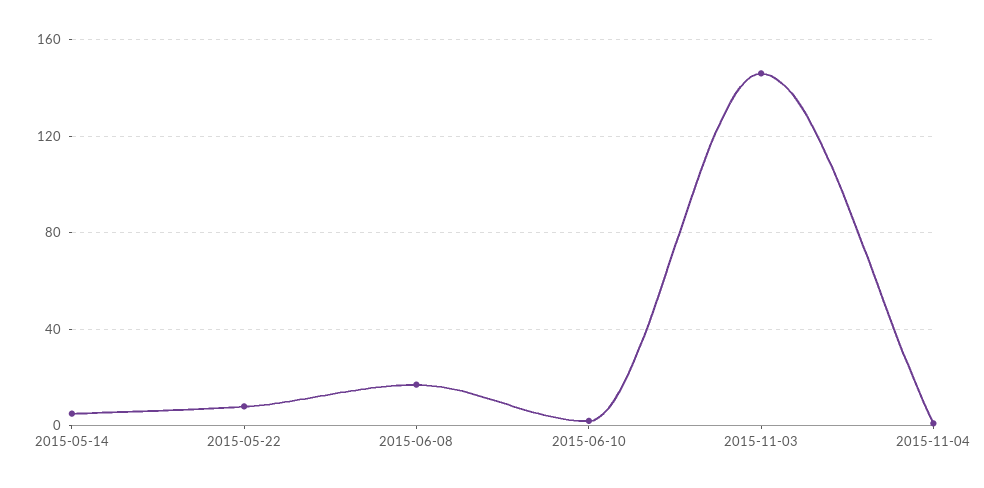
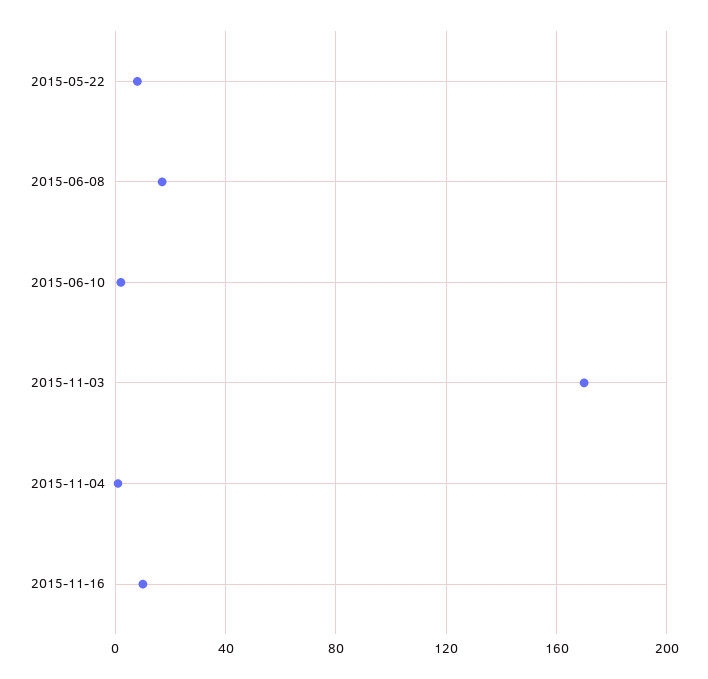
2015-05-14: 5 -> none
2015-11-03: 145 -> 170
2015-11-16: none -> 10

